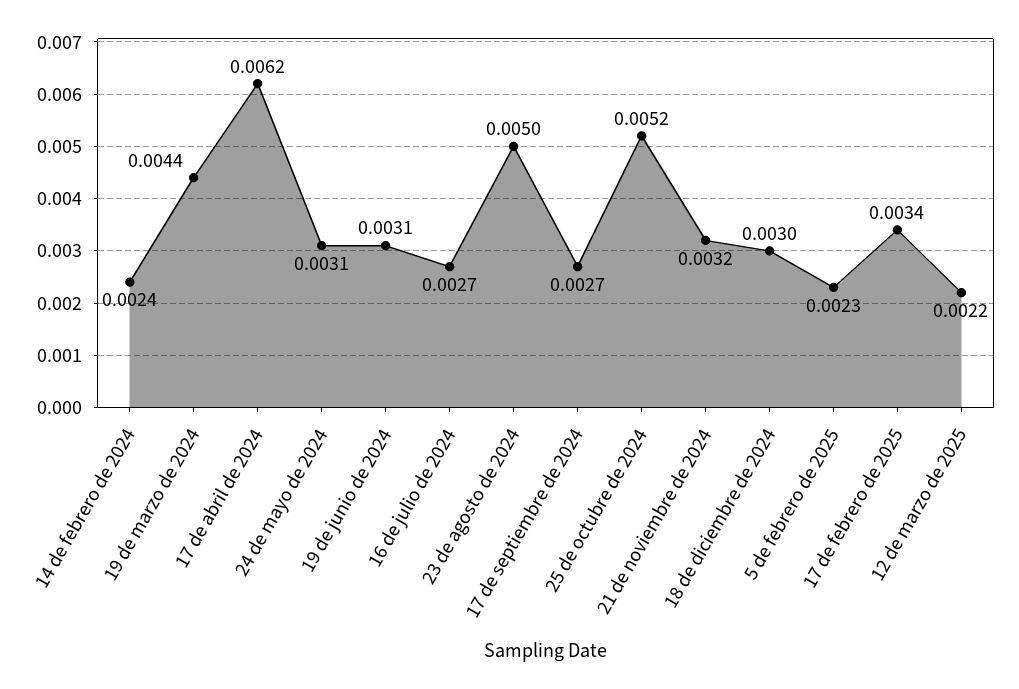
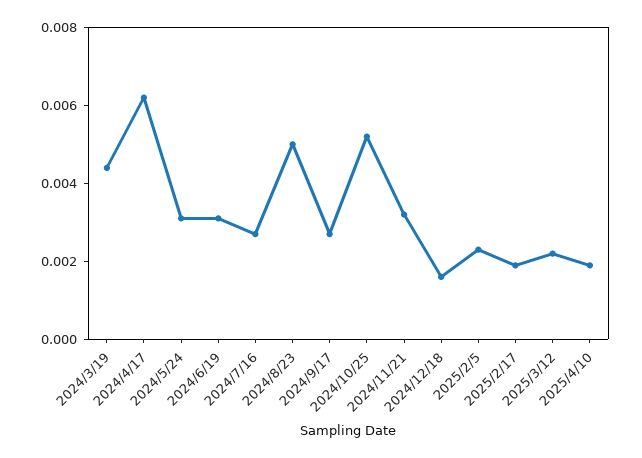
14 de febrero de 2024: 0.0024 -> none
18 de diciembre de 2024: 0.003 -> 0.0015
17 de febrero de 2025: 0.0034 -> 0.002
2025/4/10: none -> 0.002

